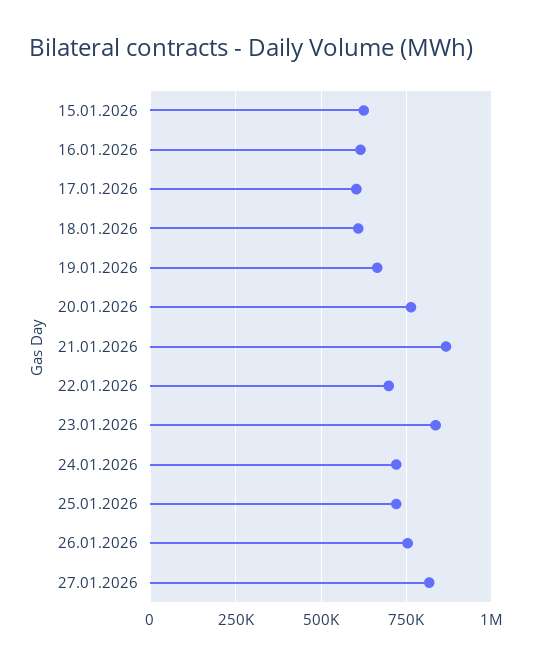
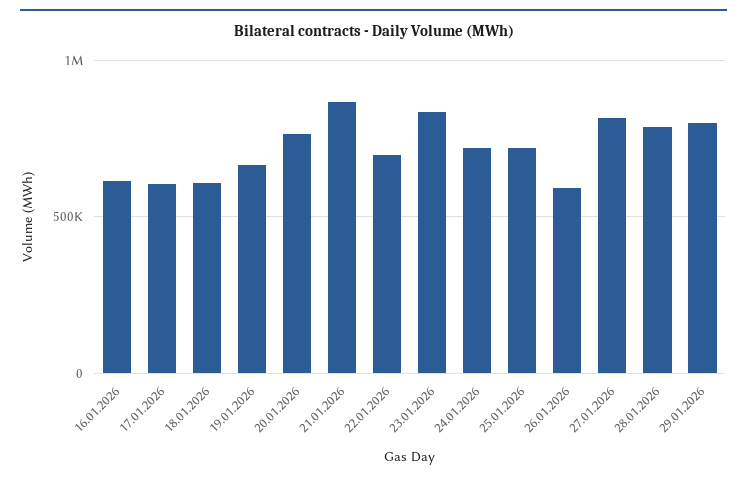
15.01.2026: 625000 -> none
26.01.2026: 750000 -> 600000
28.01.2026: none -> 800000
29.01.2026: none -> 800000

